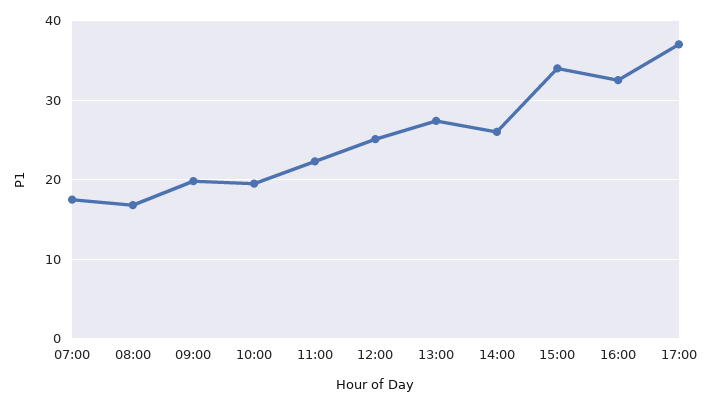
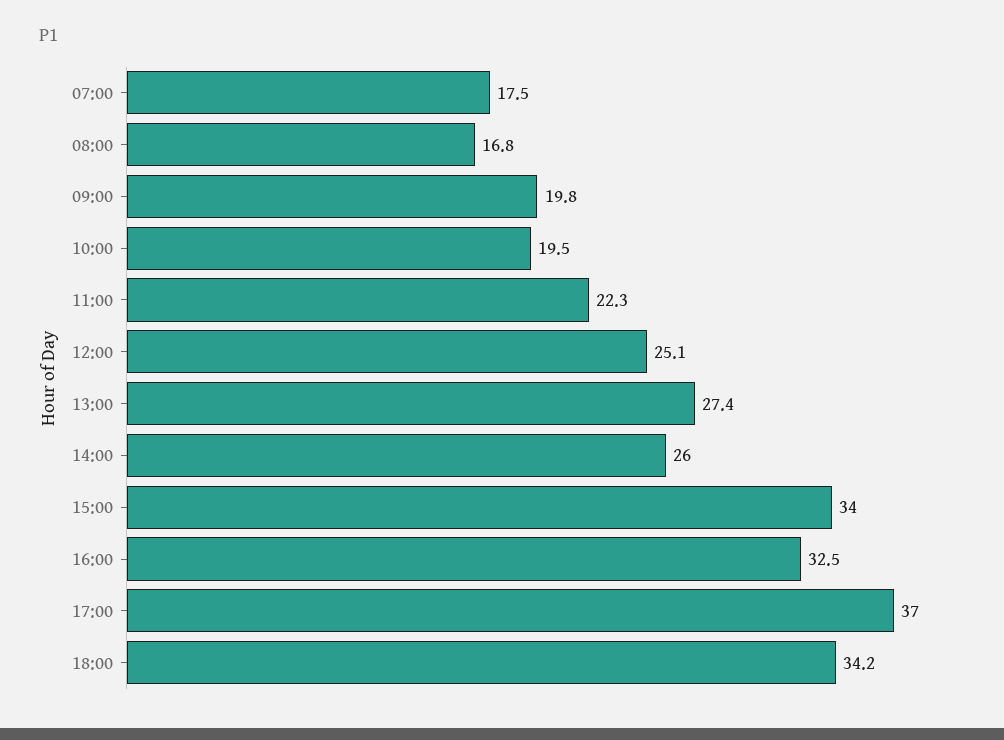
18:00: none -> 34.2

